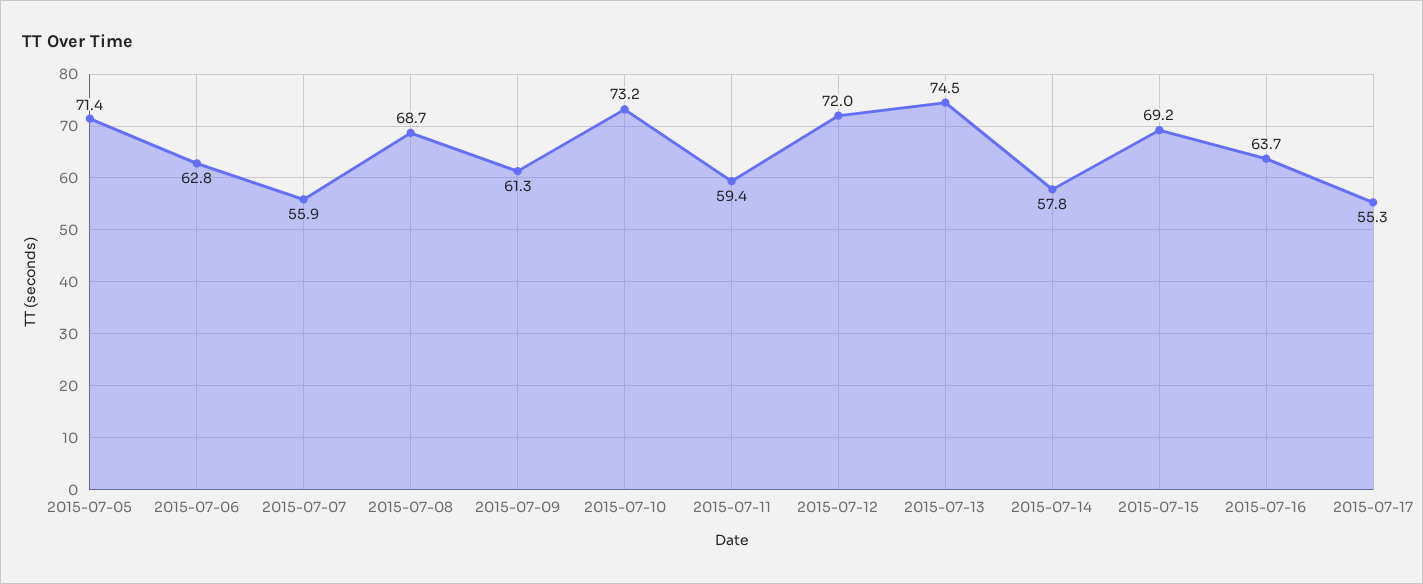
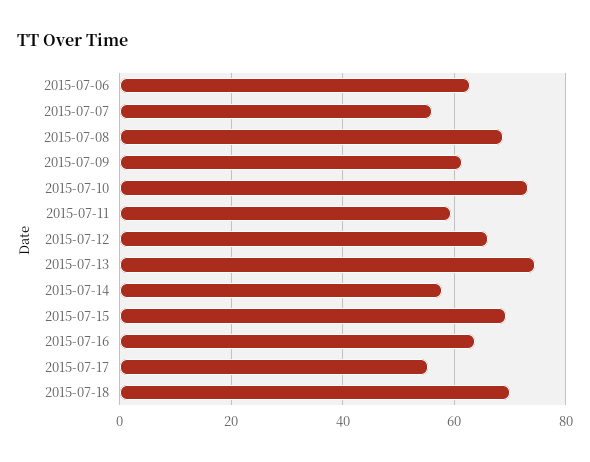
2015-07-05: 71.4 -> none
2015-07-12: 72 -> 66
2015-07-18: none -> 70

